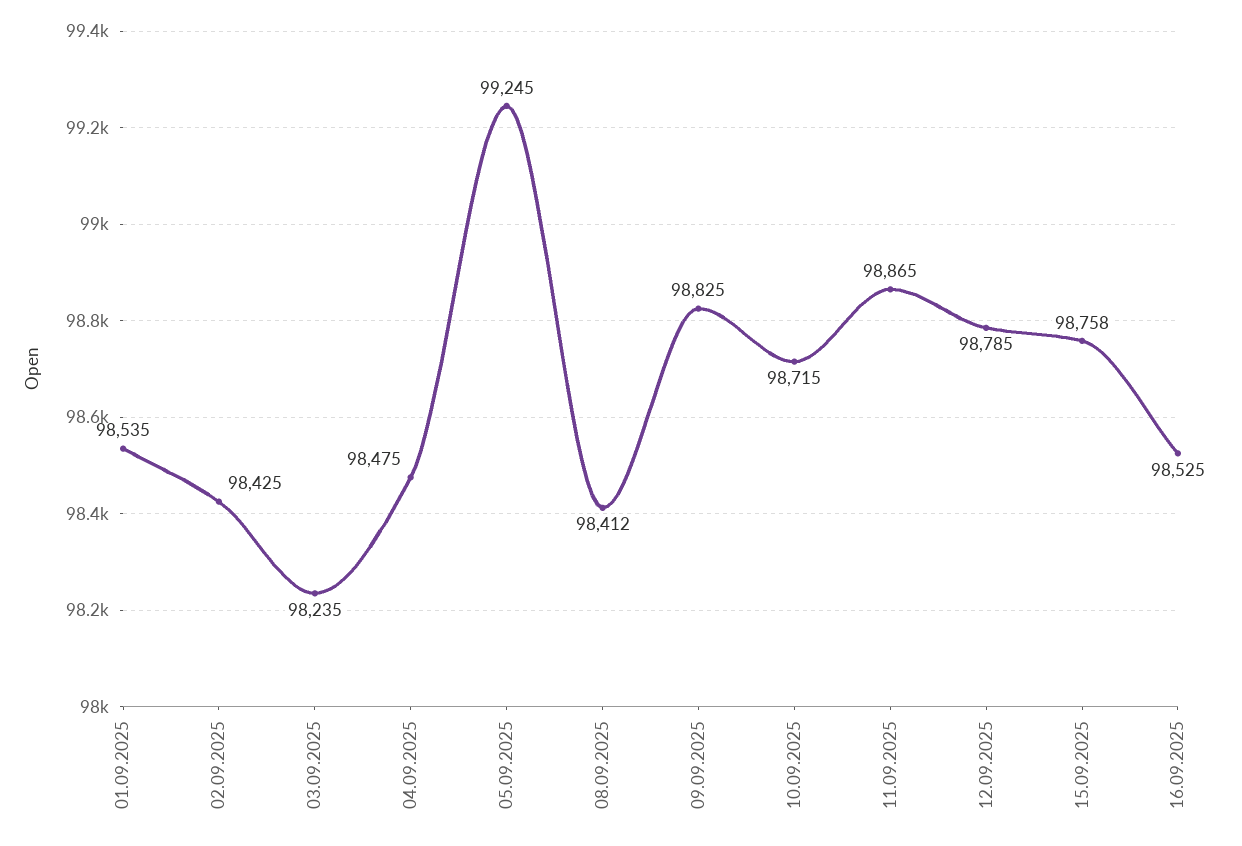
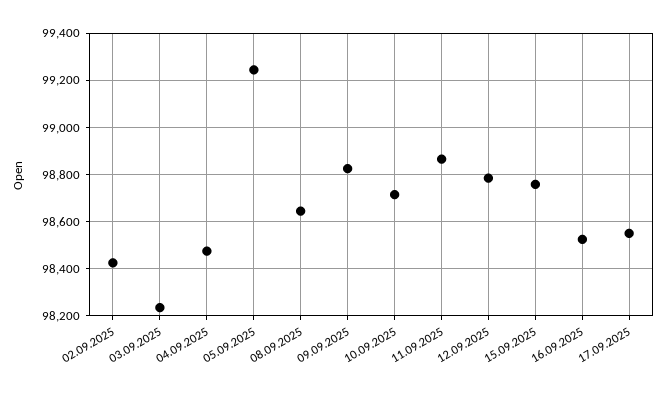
01.09.2025: 98535 -> none
08.09.2025: 98412 -> 98650
17.09.2025: none -> 98550

